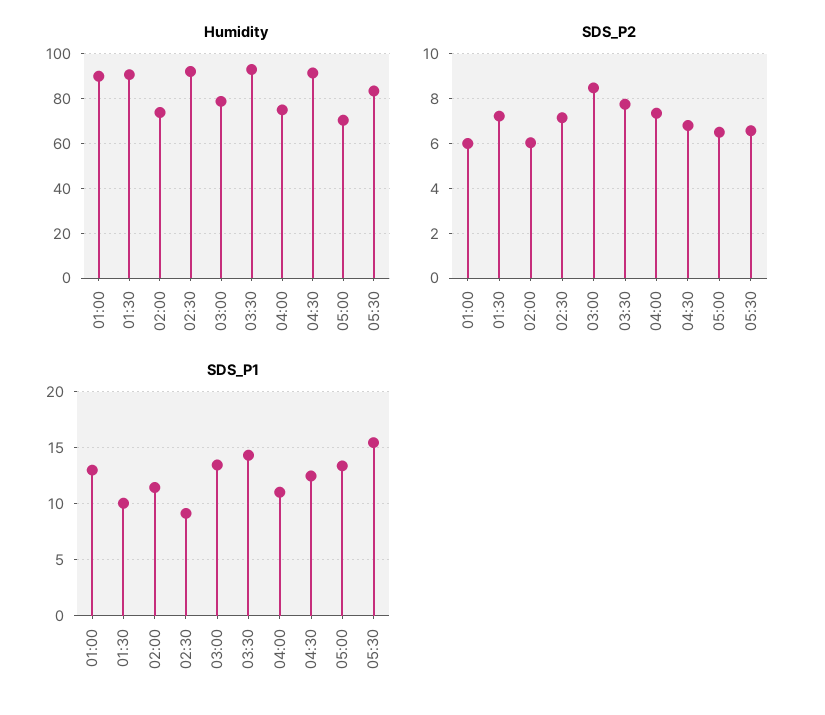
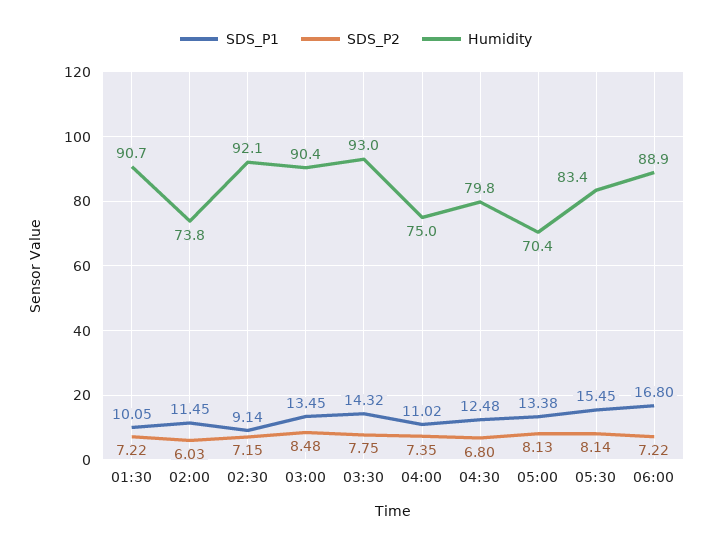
Humidity, 01:00: 90 -> none
Humidity, 03:00: 80 -> 90.4
Humidity, 04:30: 90 -> 79.8
SDS_P2, 01:00: 6 -> none
SDS_P2, 05:00: 6.5 -> 8.13
SDS_P2, 05:30: 6.5 -> 8.14
SDS_P1, 01:00: 13 -> none
SDS_P1, 06:00: none -> 16.8
SDS_P2, 06:00: none -> 7.22
Humidity, 06:00: none -> 88.9

